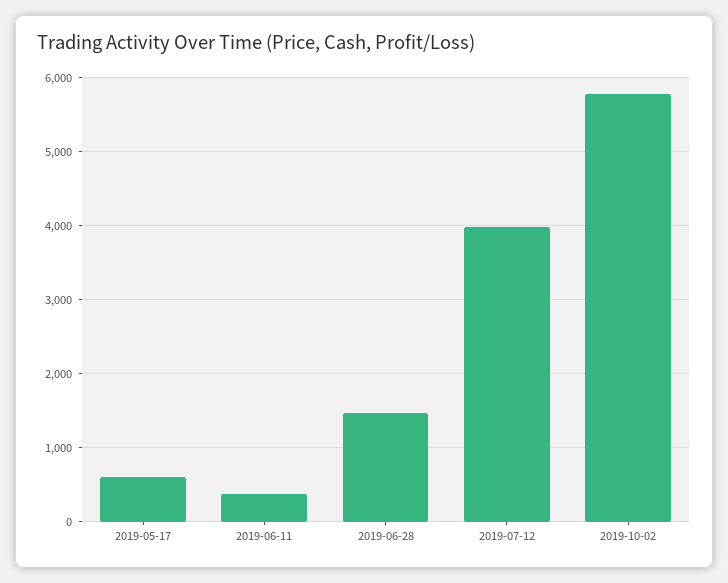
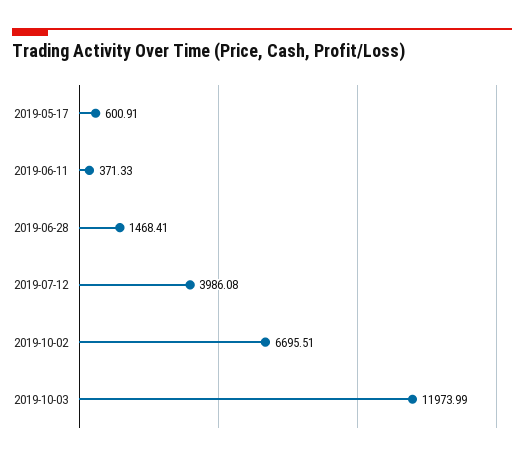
2019-10-02: 5800 -> 6695.51
2019-10-03: none -> 11973.99

